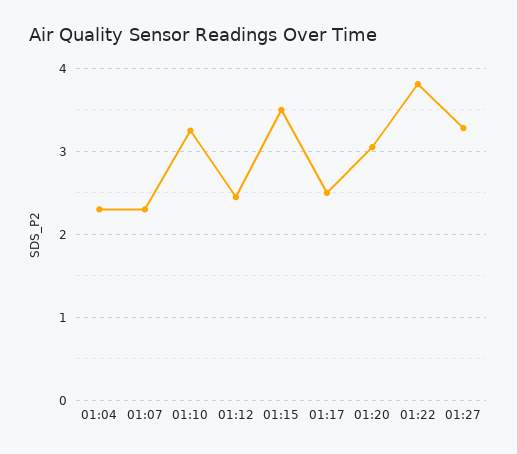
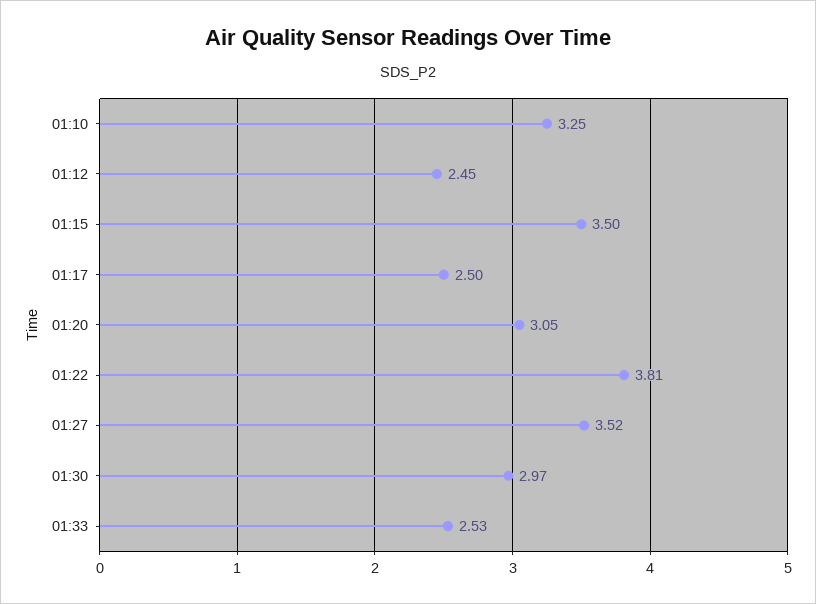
01:04: 2.3 -> none
01:07: 2.3 -> none
01:27: 3.3 -> 3.52
01:30: none -> 2.97
01:33: none -> 2.53

